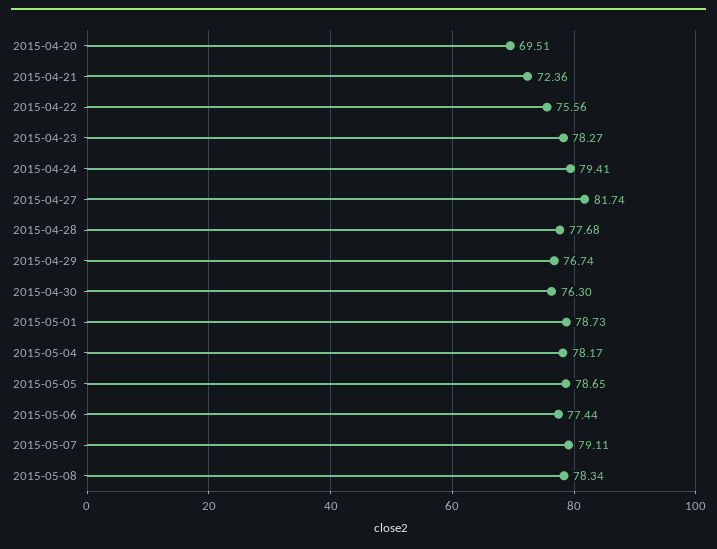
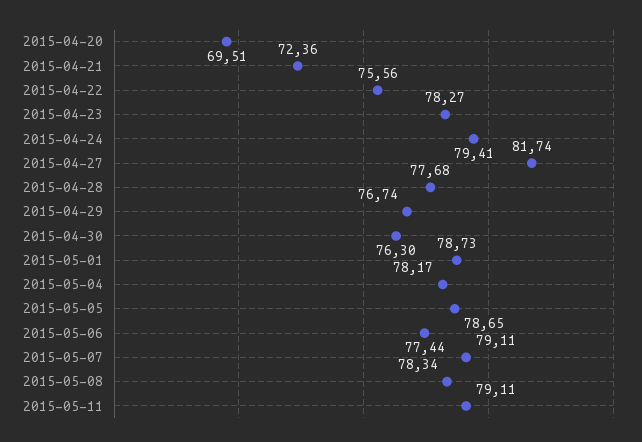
2015-05-11: none -> 79.11

